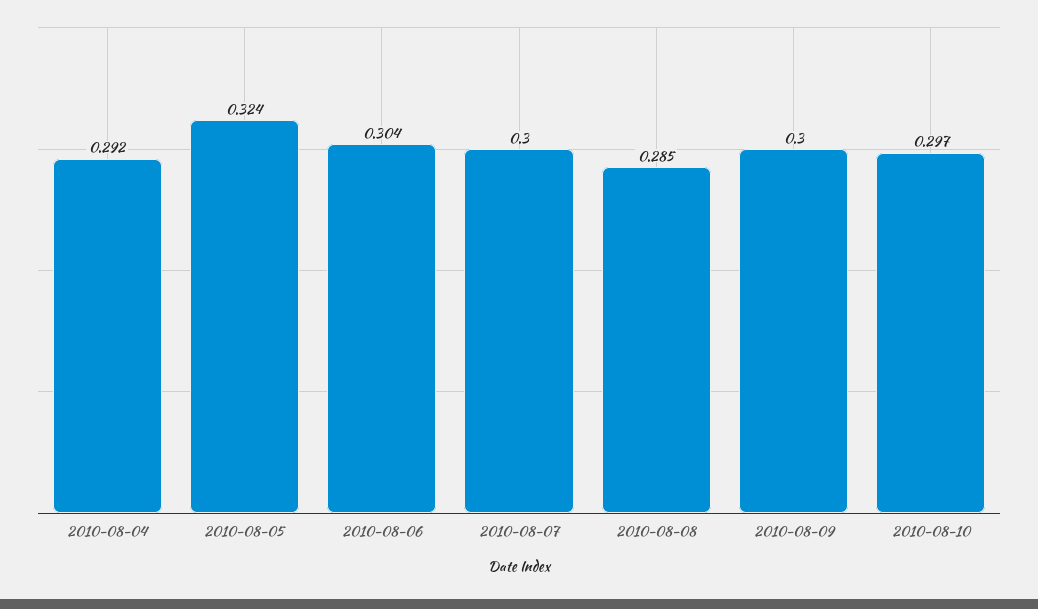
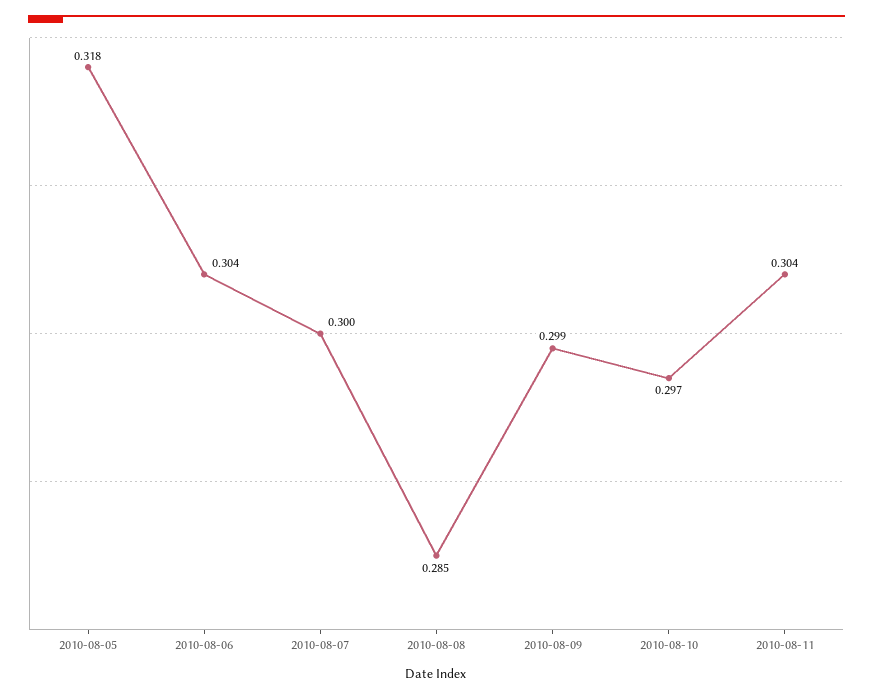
2010-08-04: 0.292 -> none
2010-08-05: 0.324 -> 0.318
2010-08-09: 0.3 -> 0.299
2010-08-11: none -> 0.304

